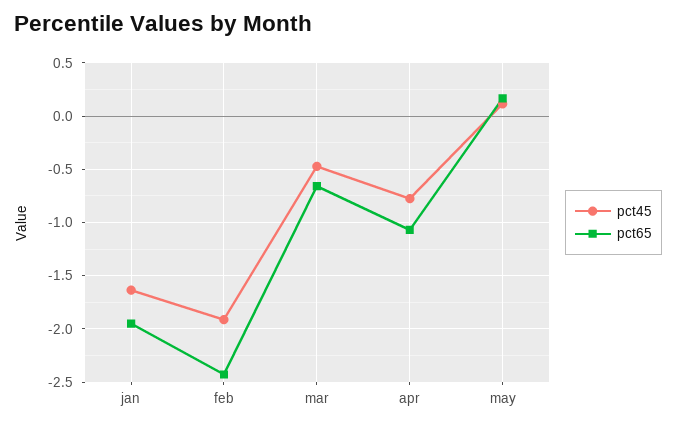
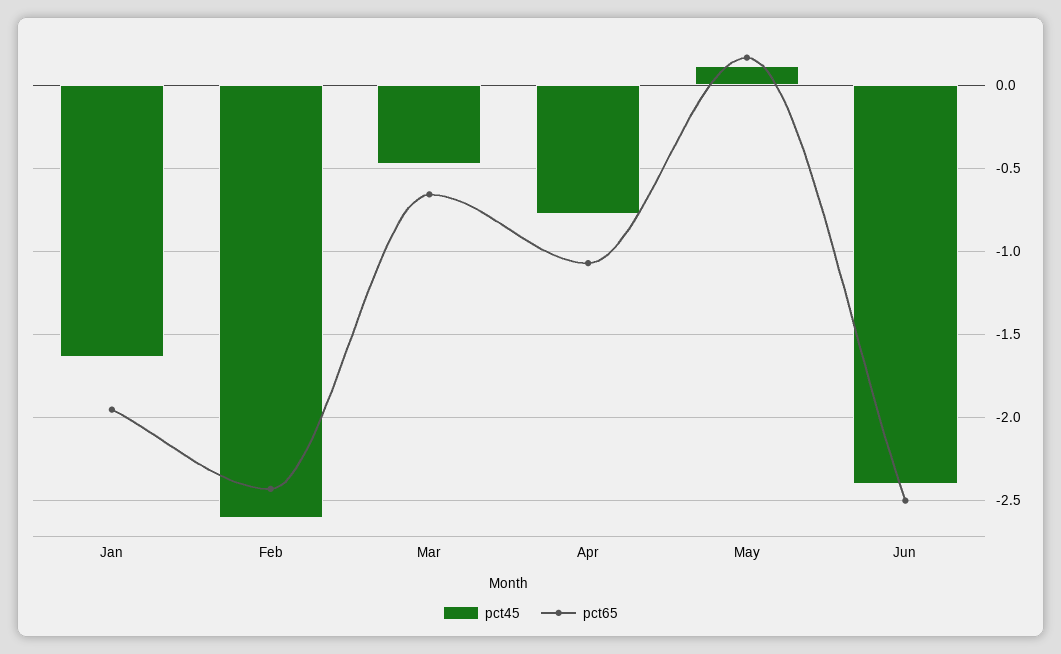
pct45, feb: -1.9 -> -2.6
pct45, Jun: none -> -2.4
pct65, Jun: none -> -2.5

